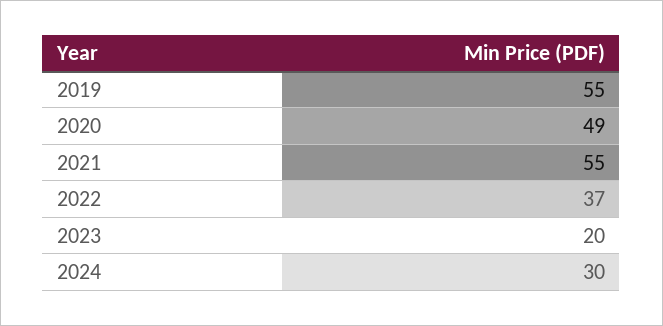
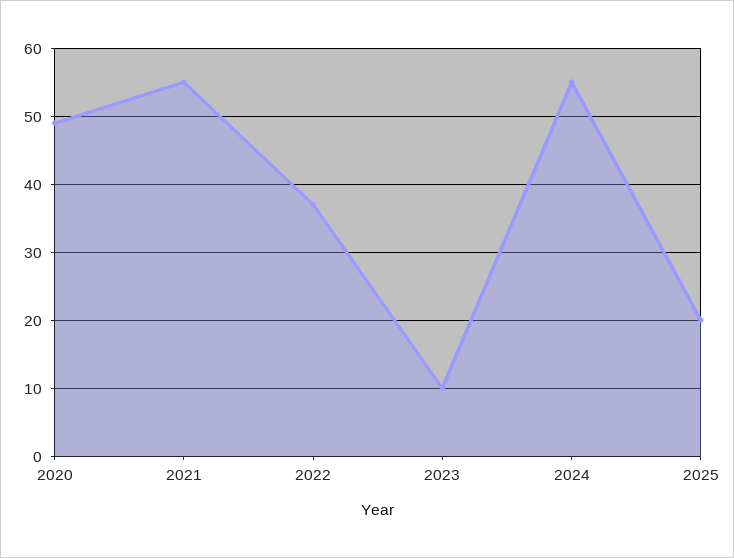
2019: 55 -> none
2023: 20 -> 10
2024: 30 -> 55
2025: none -> 20

